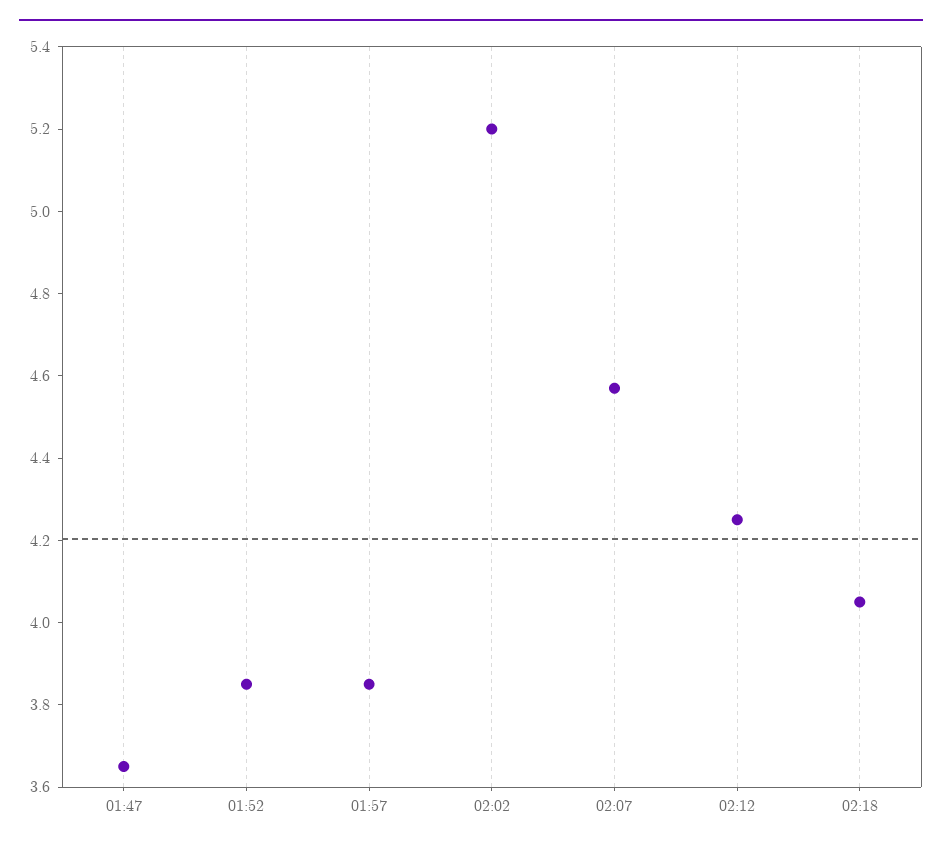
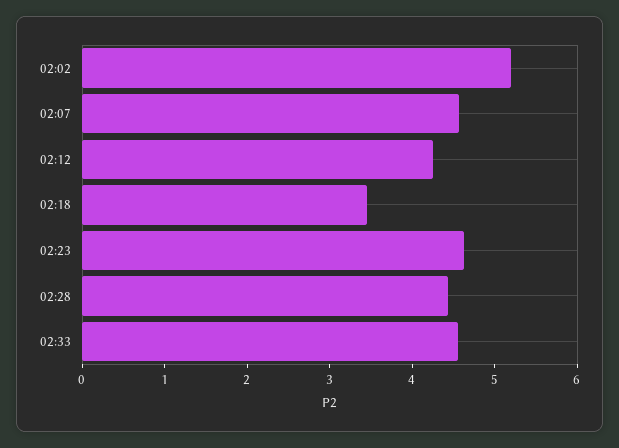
01:47: 3.65 -> none
01:52: 3.85 -> none
01:57: 3.85 -> none
02:18: 4.05 -> 3.4
02:23: none -> 4.6
02:28: none -> 4.4
02:33: none -> 4.6

